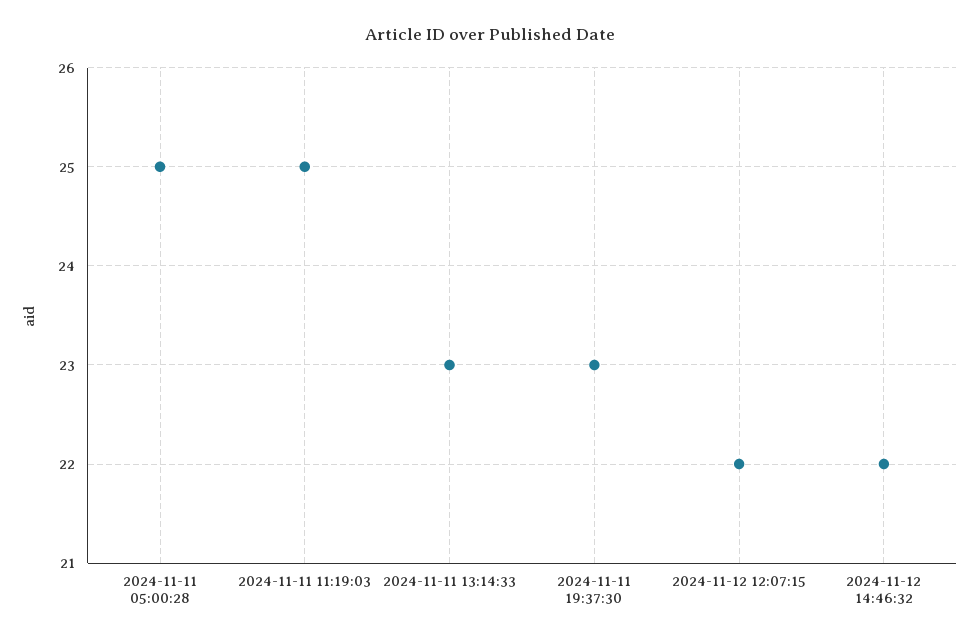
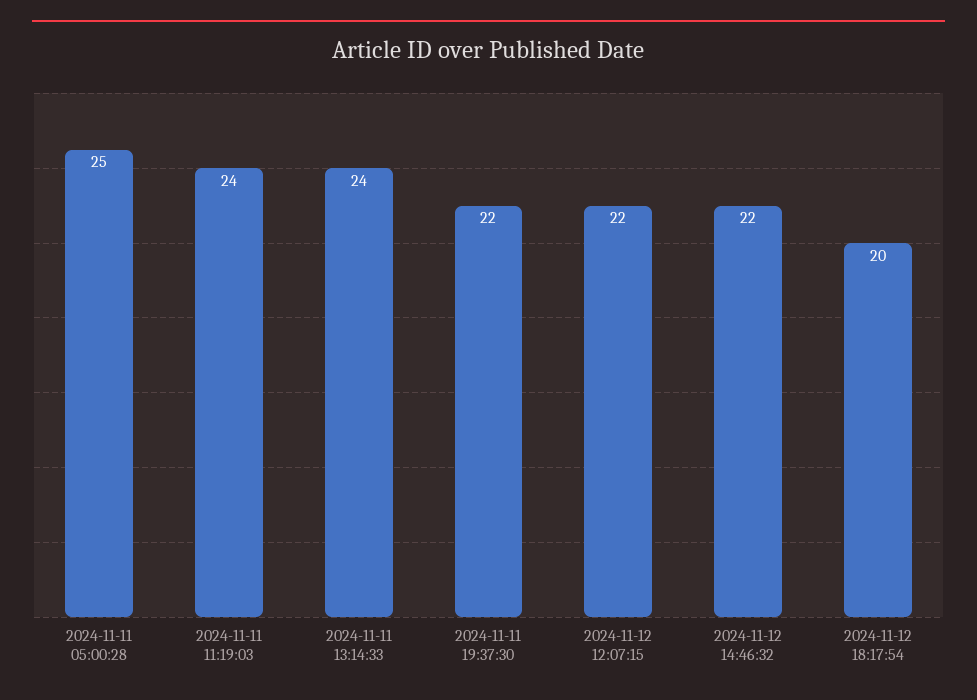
2024-11-11 11:19:03: 25 -> 24
2024-11-11 13:14:33: 23 -> 24
2024-11-11 19:37:30: 23 -> 22
2024-11-12 18:17:54: none -> 20

